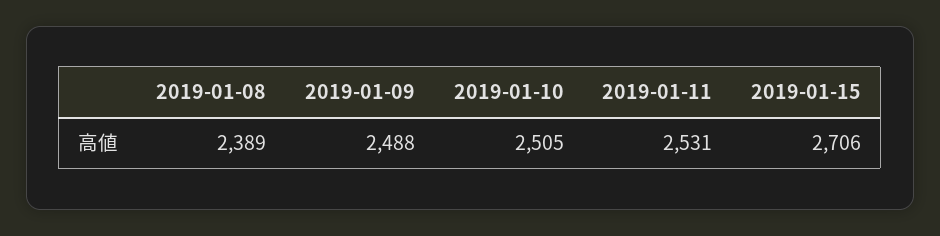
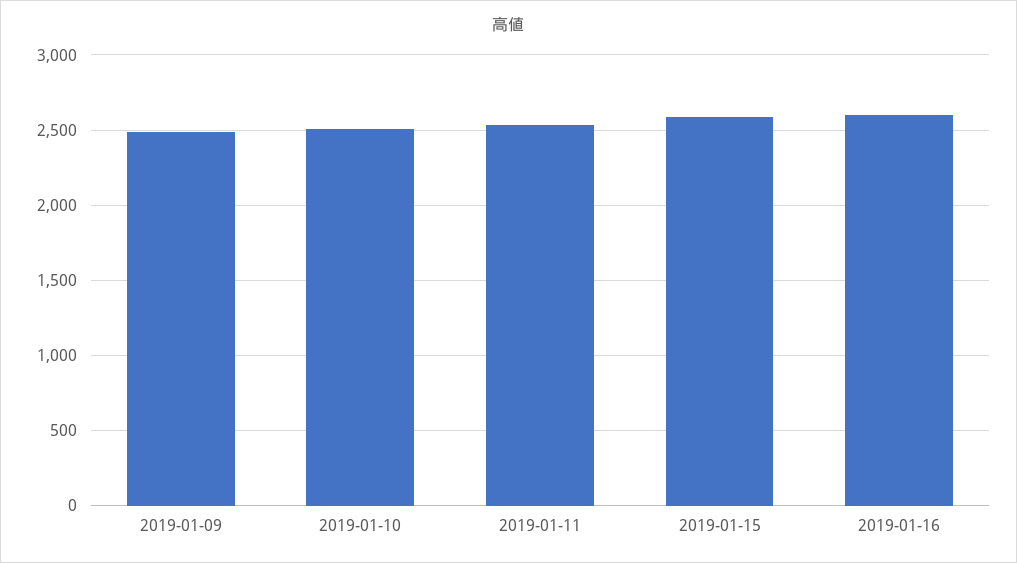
2019-01-08: 2389 -> none
2019-01-15: 2706 -> 2600
2019-01-16: none -> 2600

